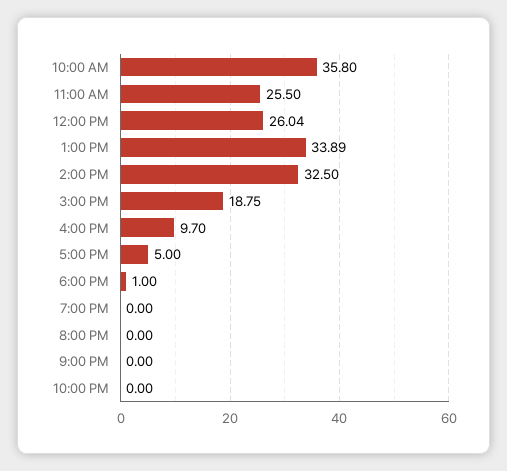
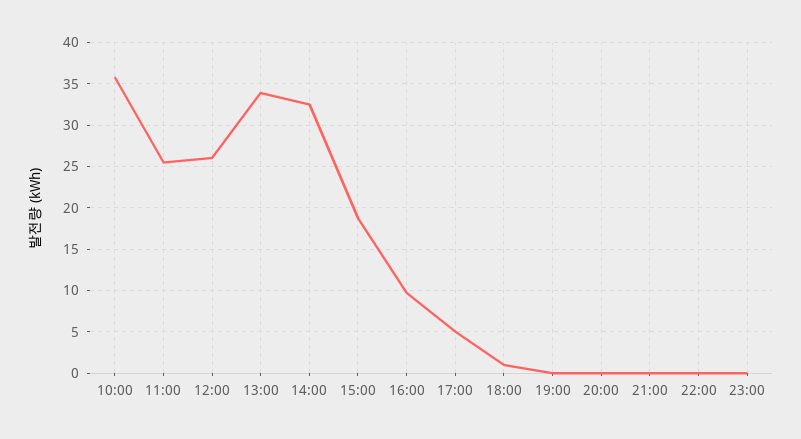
23:00: none -> 0

